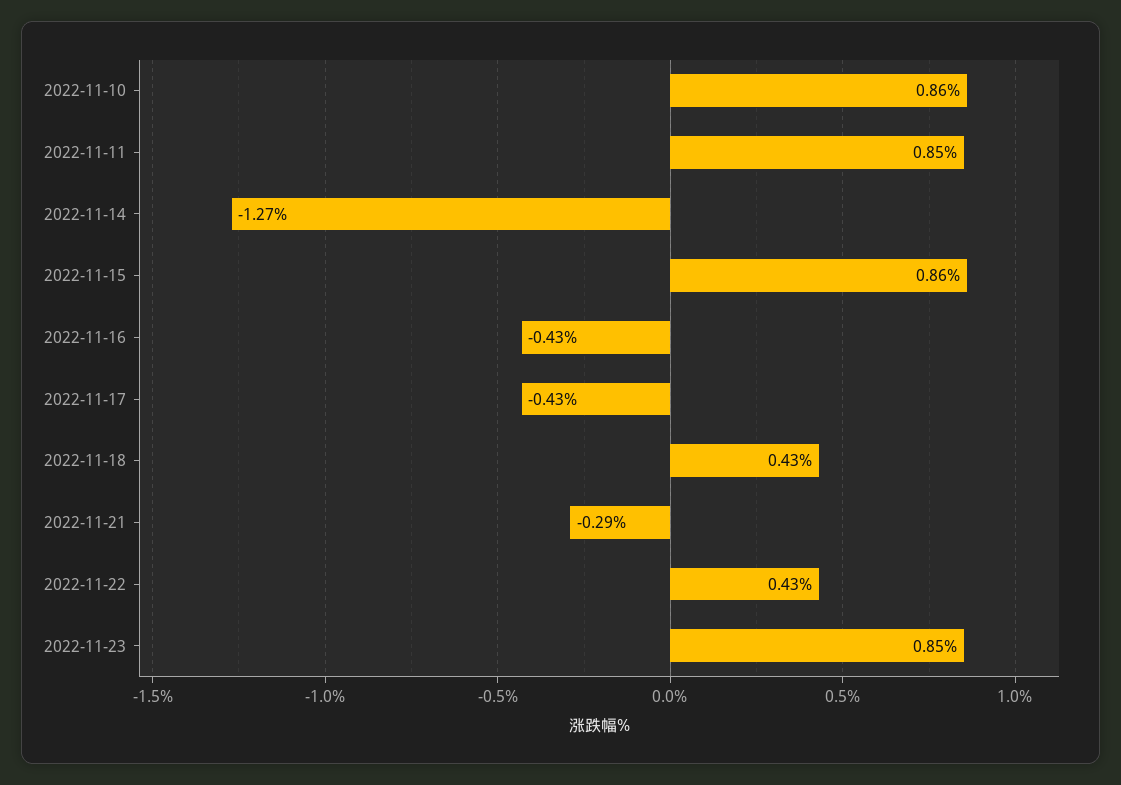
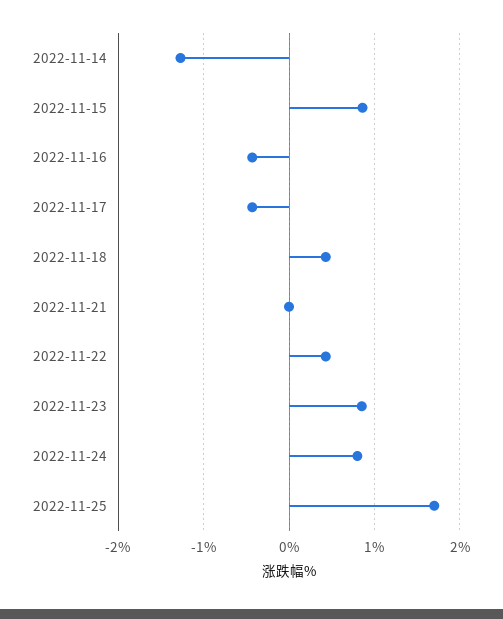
2022-11-10: 0.86 -> none
2022-11-11: 0.85 -> none
2022-11-21: -0.29 -> 0
2022-11-24: none -> 0.8
2022-11-25: none -> 1.7

